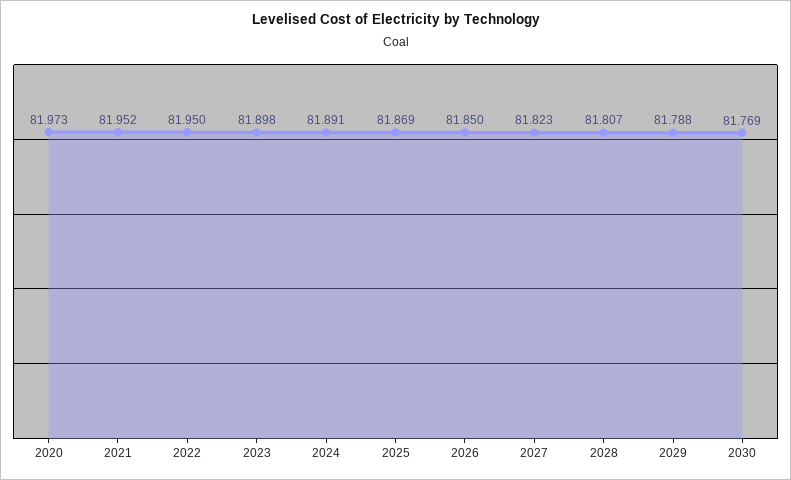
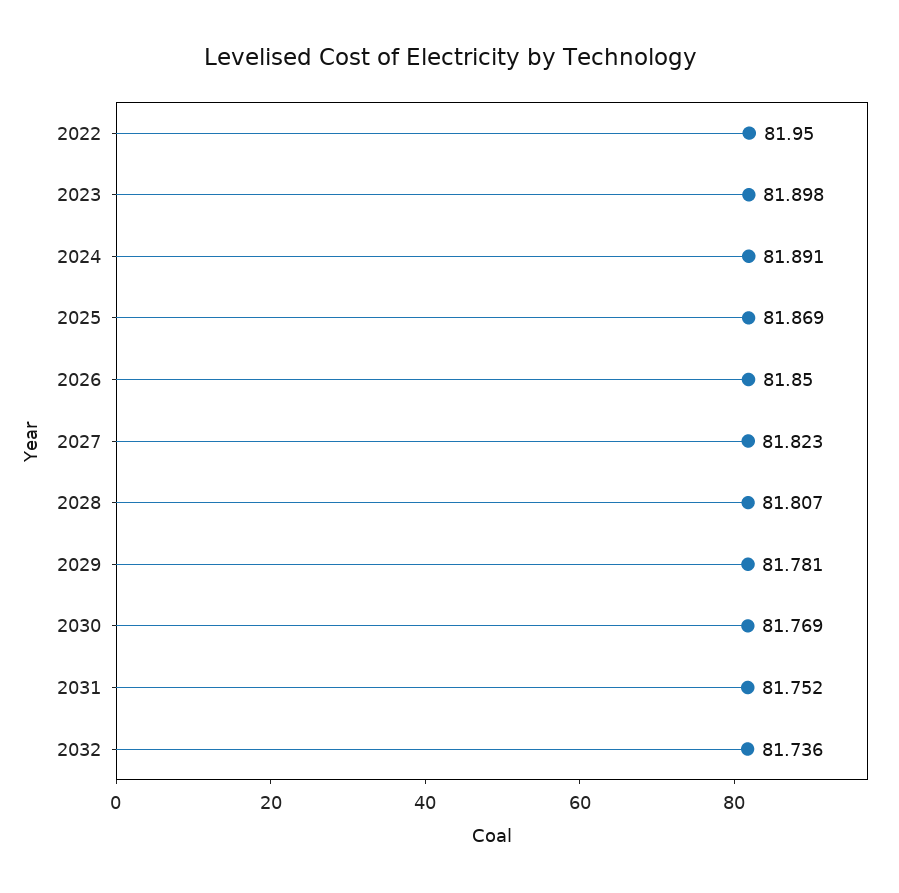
2020: 81.973 -> none
2021: 81.952 -> none
2029: 81.788 -> 81.781
2031: none -> 81.752
2032: none -> 81.736

